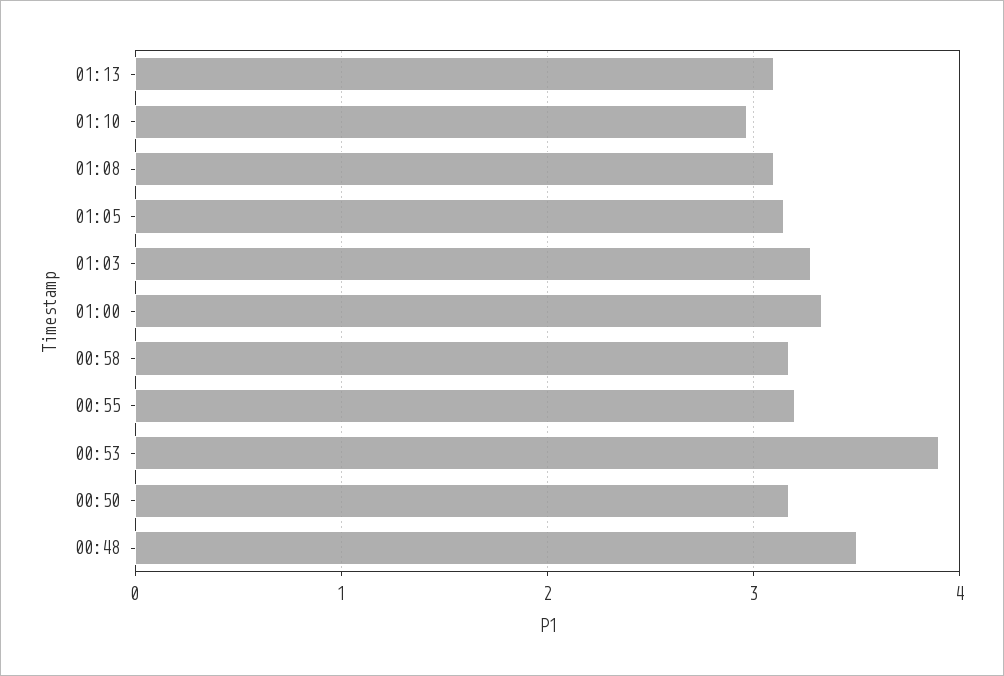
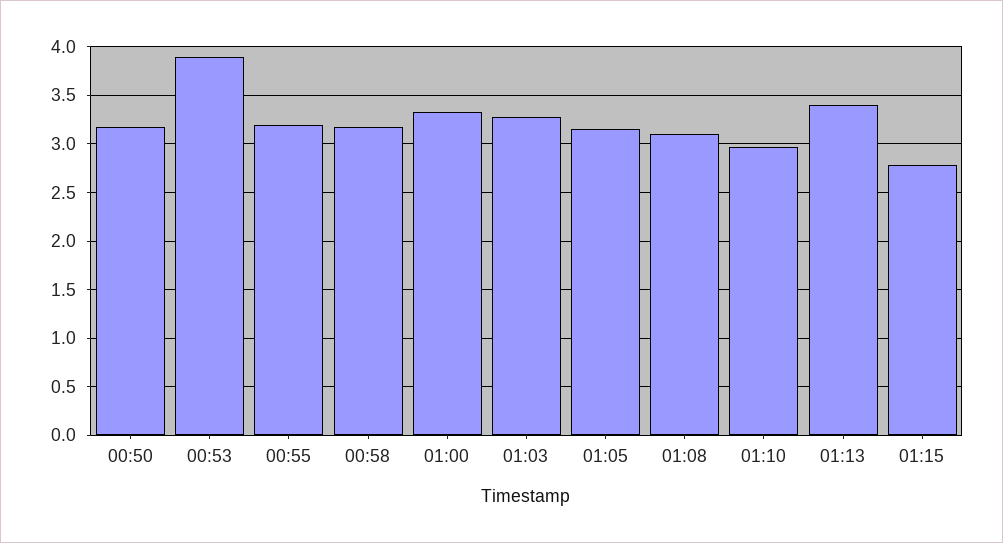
01:13: 3.1 -> 3.4
00:48: 3.5 -> none
01:15: none -> 2.8

